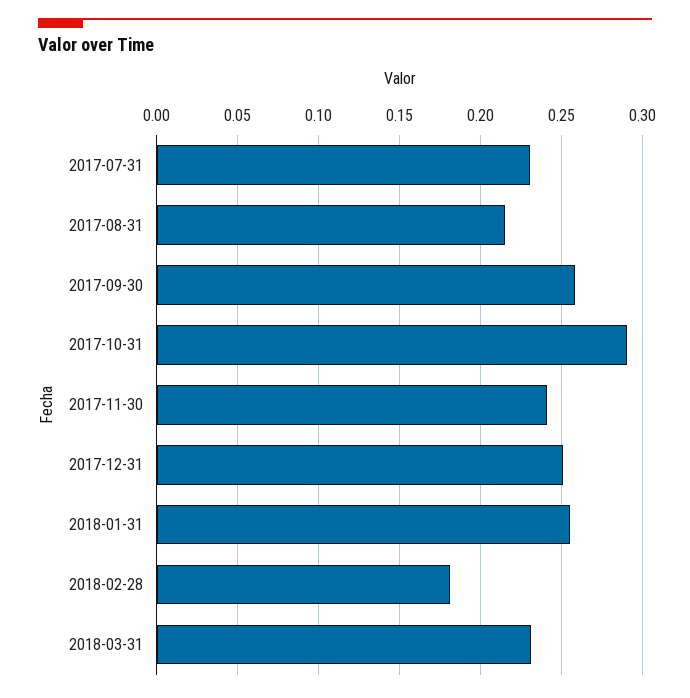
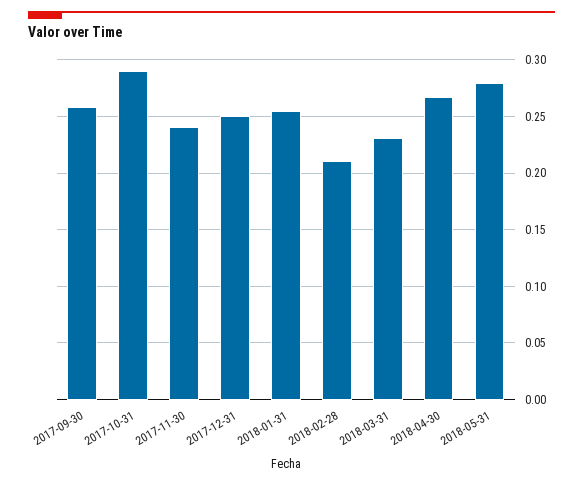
2017-07-31: 0.23 -> none
2017-08-31: 0.215 -> none
2018-02-28: 0.18 -> 0.21
2018-04-30: none -> 0.27
2018-05-31: none -> 0.28

